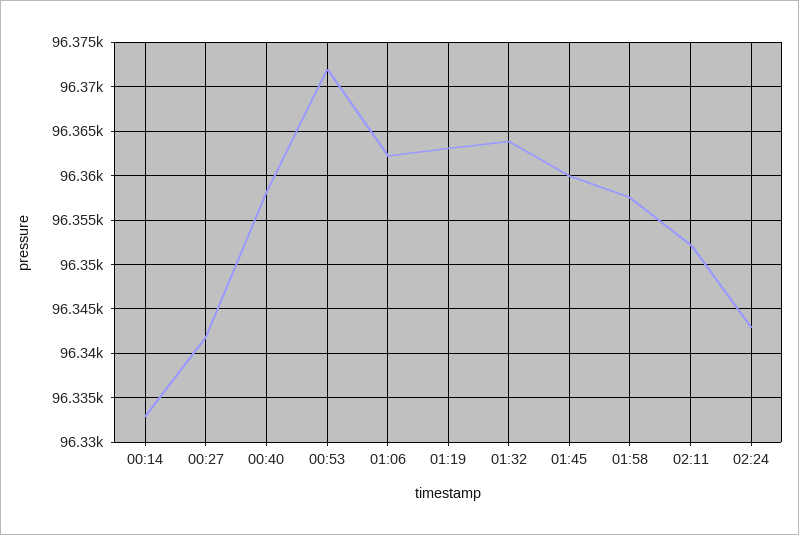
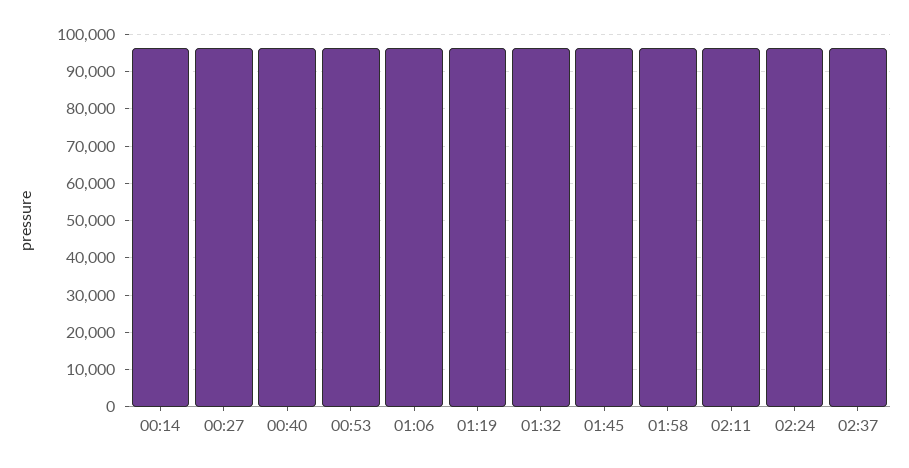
02:37: none -> 96000

